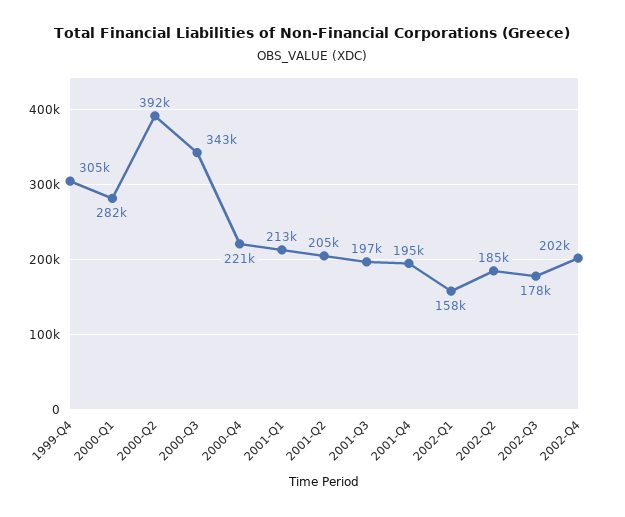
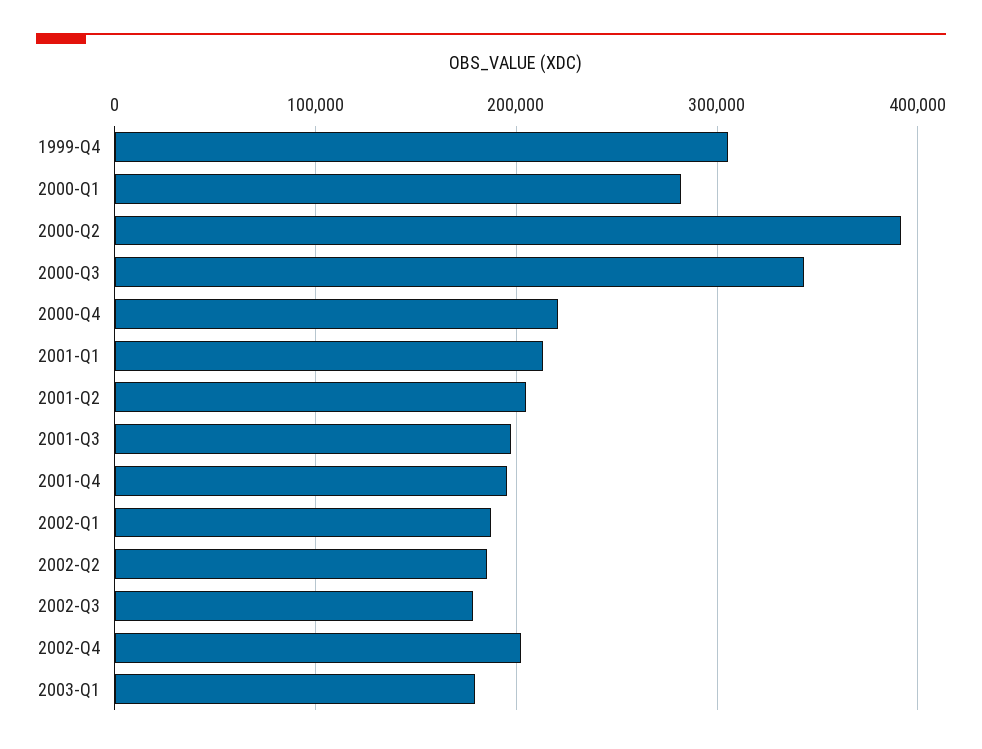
2002-Q1: 158000 -> 190000
2003-Q1: none -> 180000

